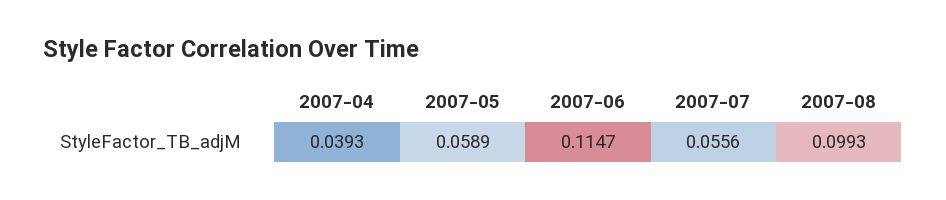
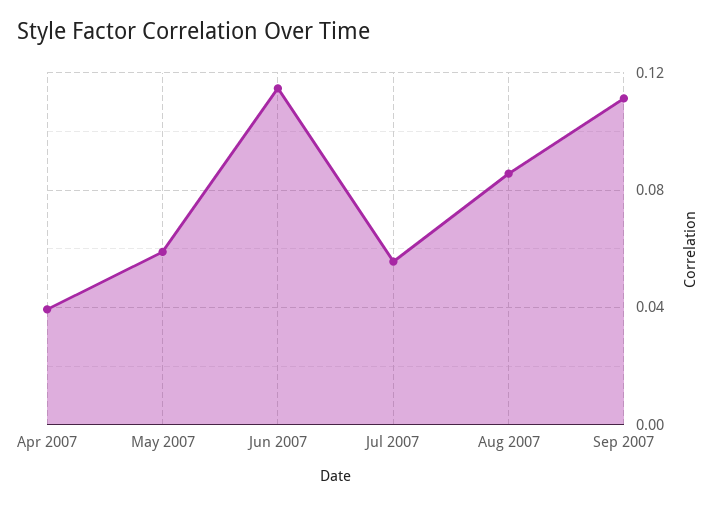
2007-08: 0.0993 -> 0.085
Sep 2007: none -> 0.11

